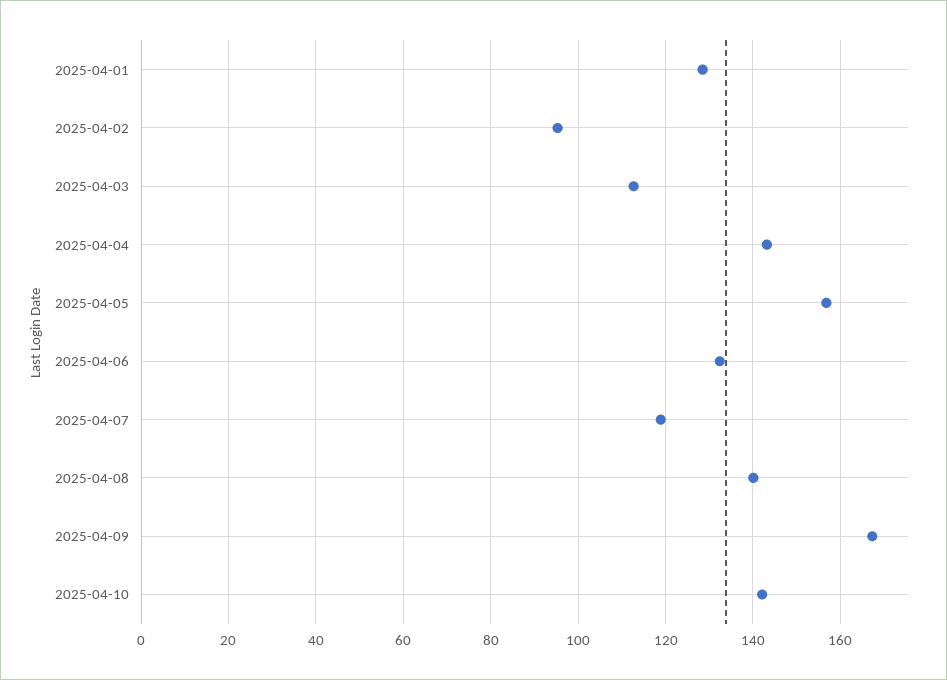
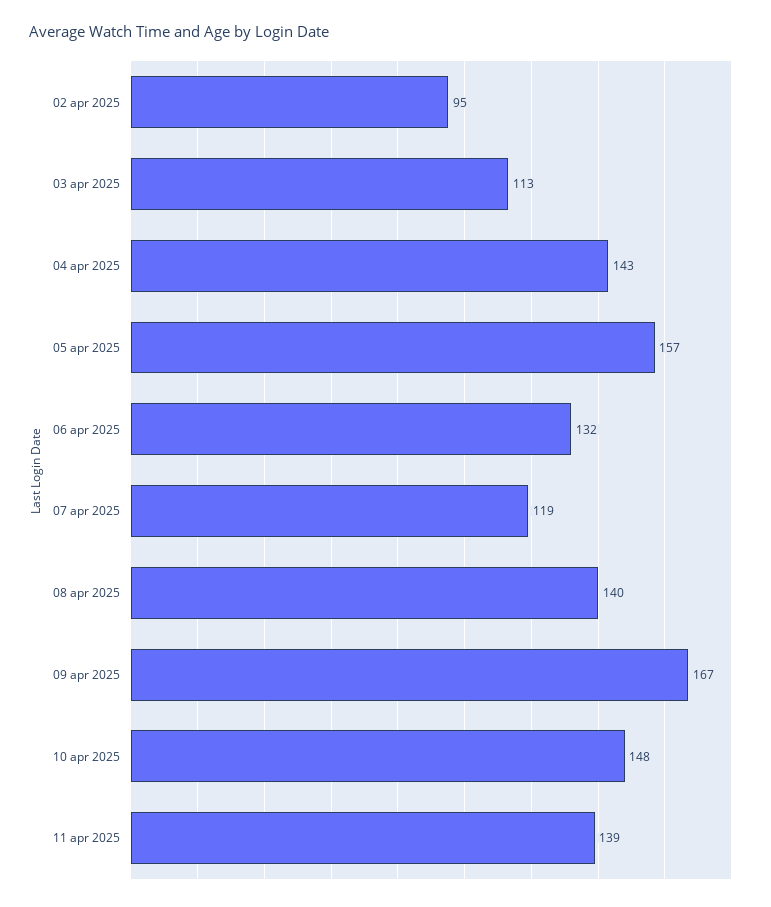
2025-04-01: 128 -> none
2025-04-10: 142 -> 148
11 apr 2025: none -> 139

